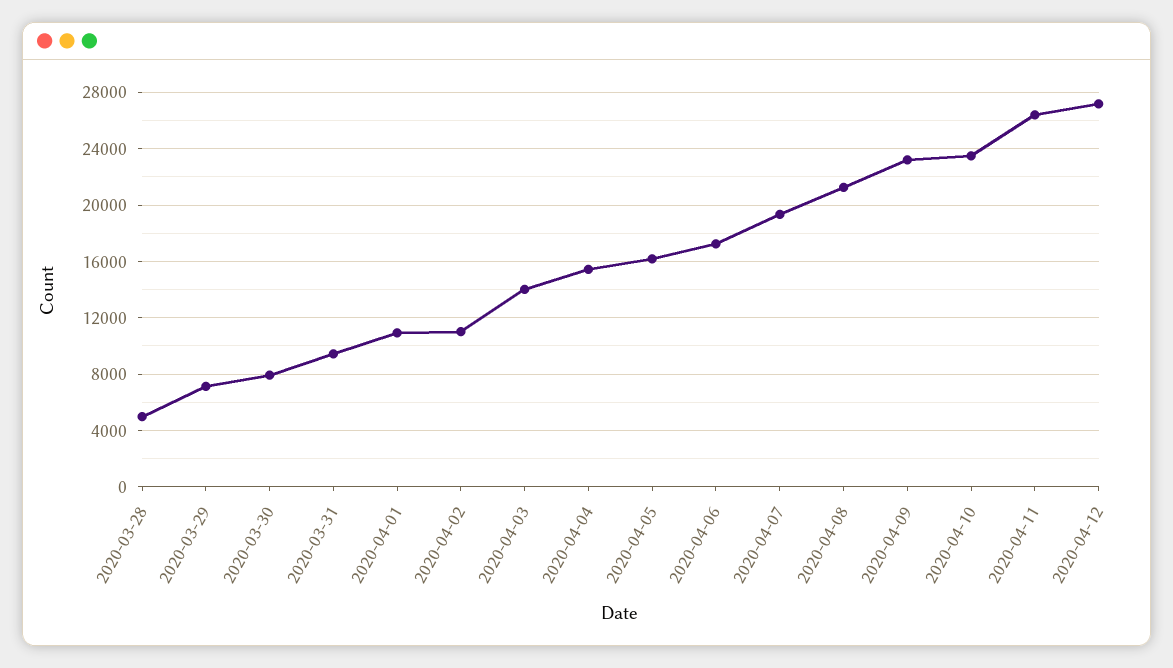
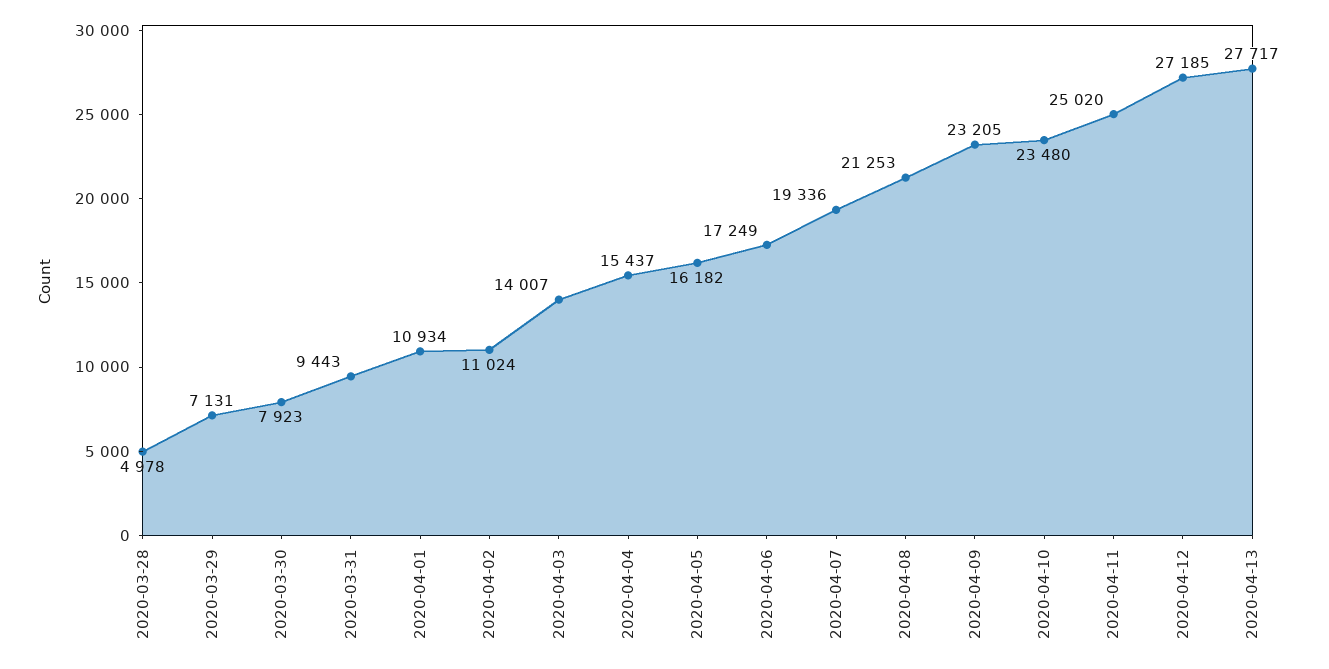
2020-04-11: 26500 -> 25020
2020-04-13: none -> 27717

